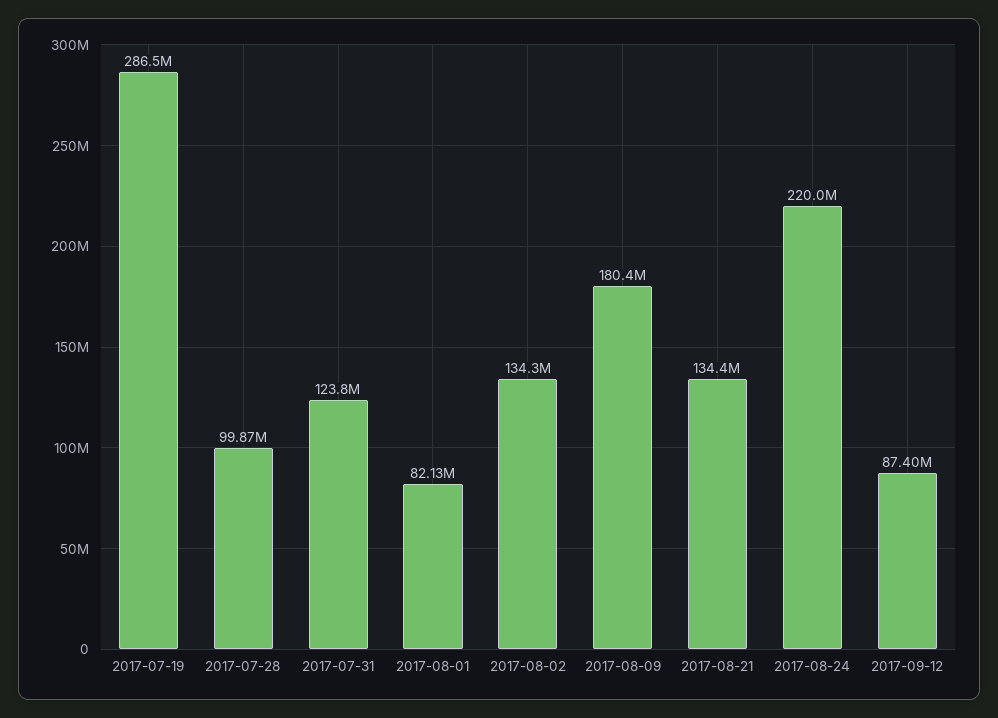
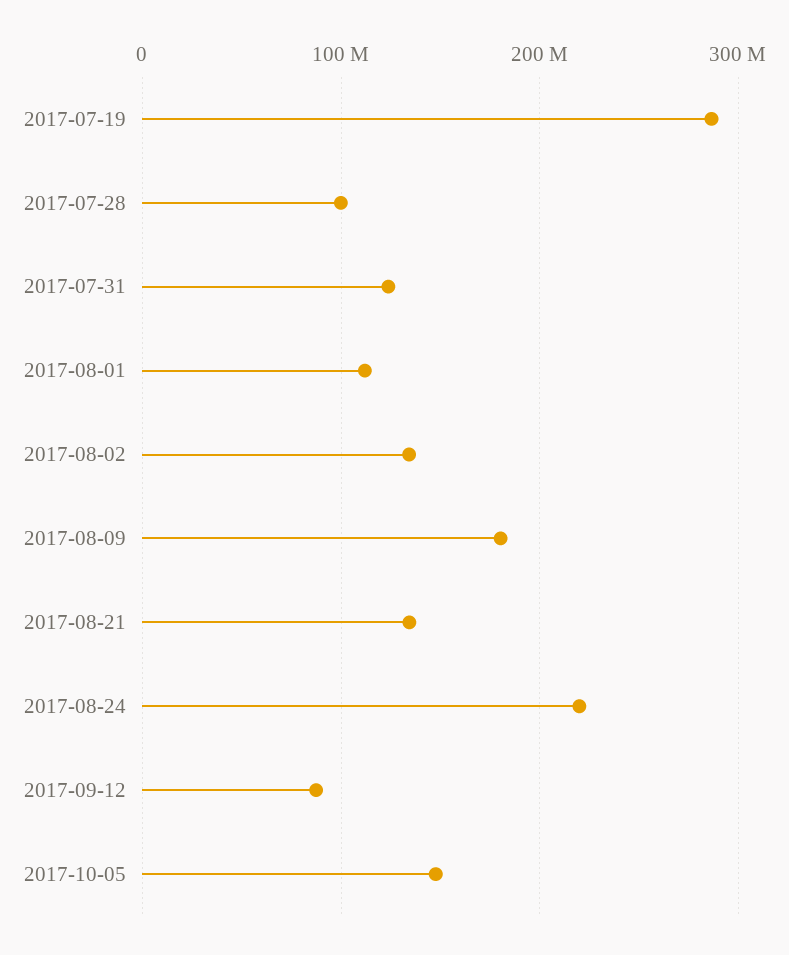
2017-08-01: 82130000 -> 110000000
2017-10-05: none -> 150000000

